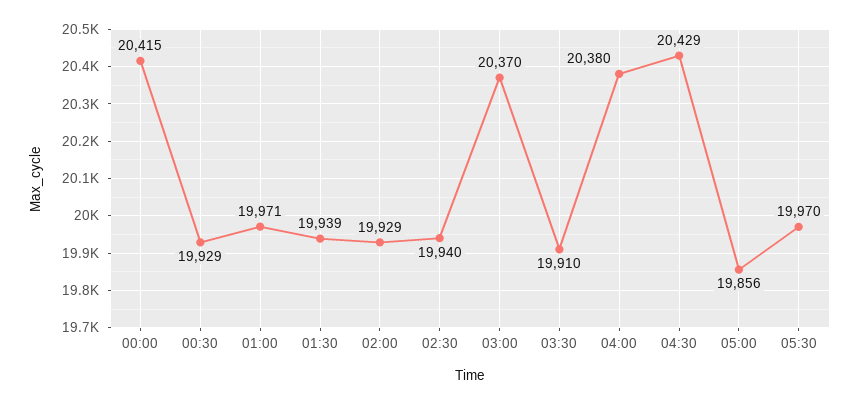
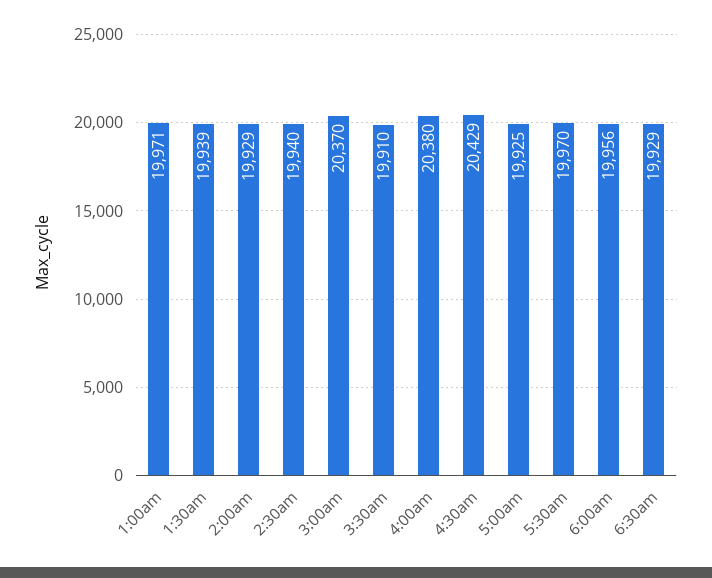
00:00: 20415 -> none
00:30: 19929 -> none
05:00: 19856 -> 19925
6:00am: none -> 19956
6:30am: none -> 19929

